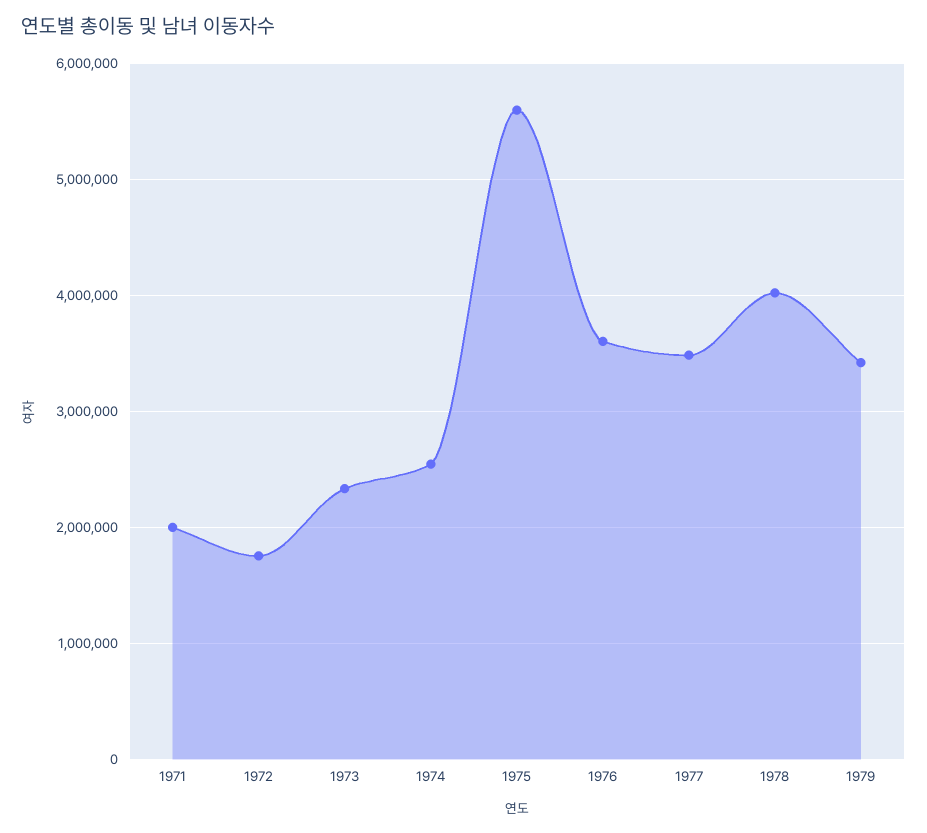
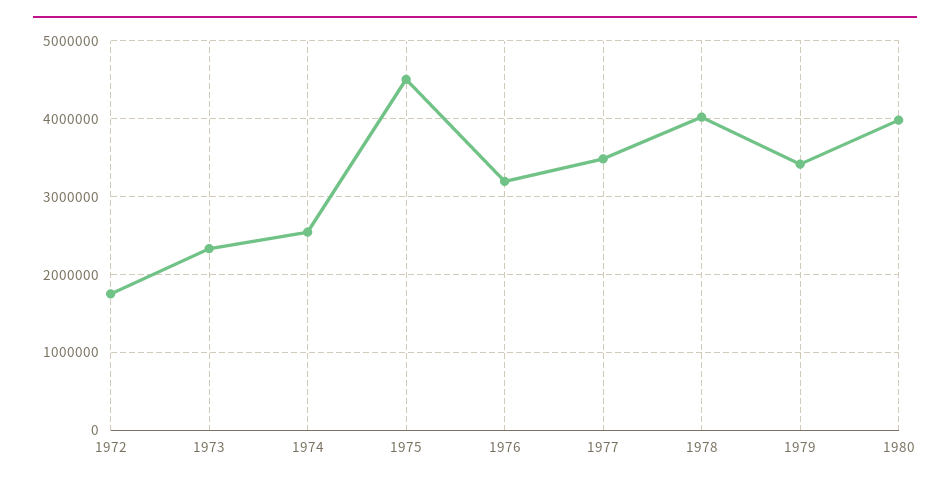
1971: 2000000 -> none
1975: 5600000 -> 4500000
1976: 3600000 -> 3200000
1980: none -> 4000000

